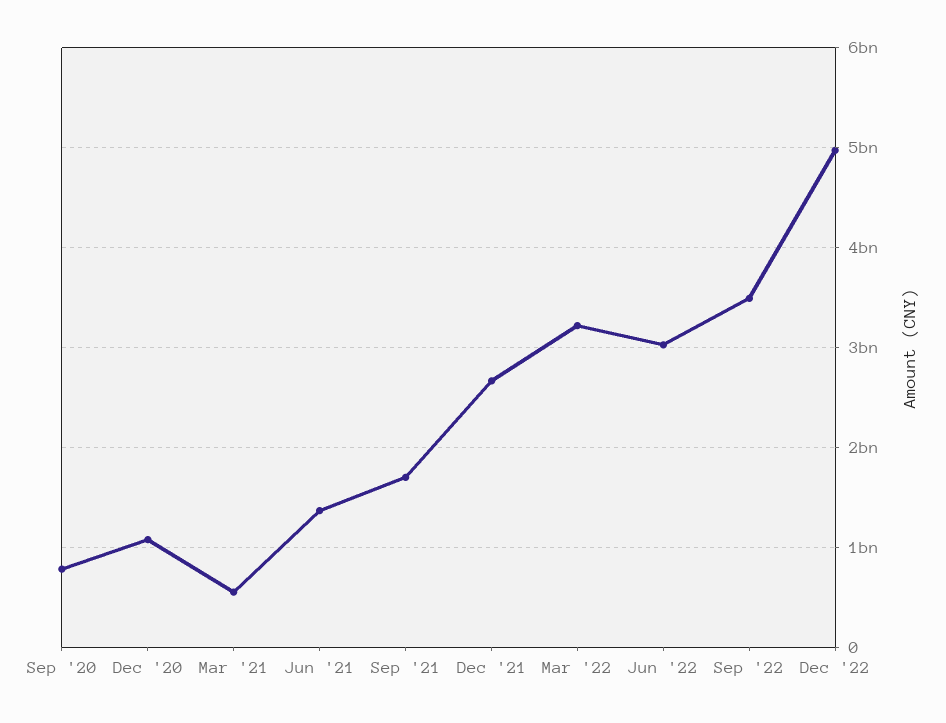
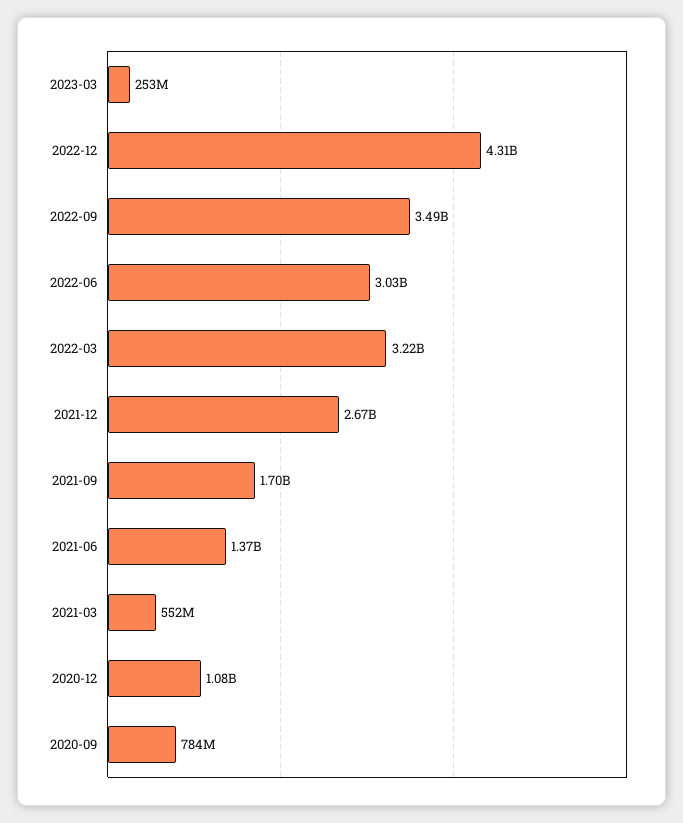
Dec '22: 5000000000 -> 4310000000
2023-03: none -> 253000000

